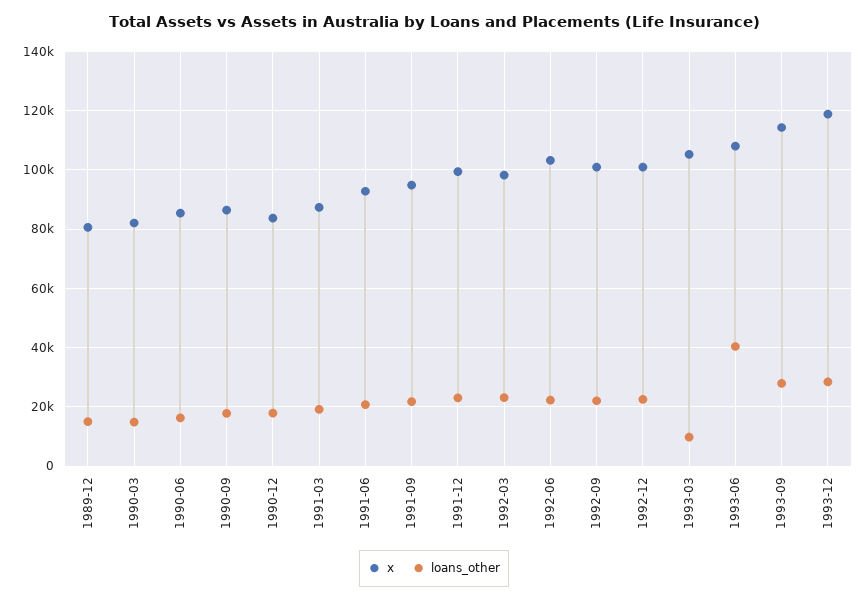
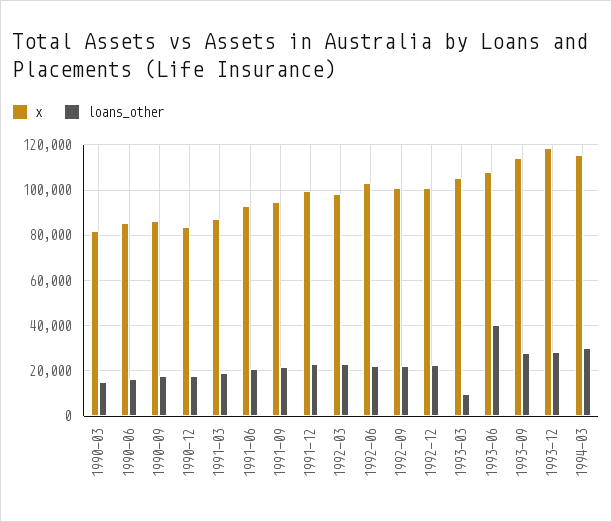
x, 1989-12: 80000 -> none
loans_other, 1989-12: 15000 -> none
x, 1994-03: none -> 115000
loans_other, 1994-03: none -> 30000

